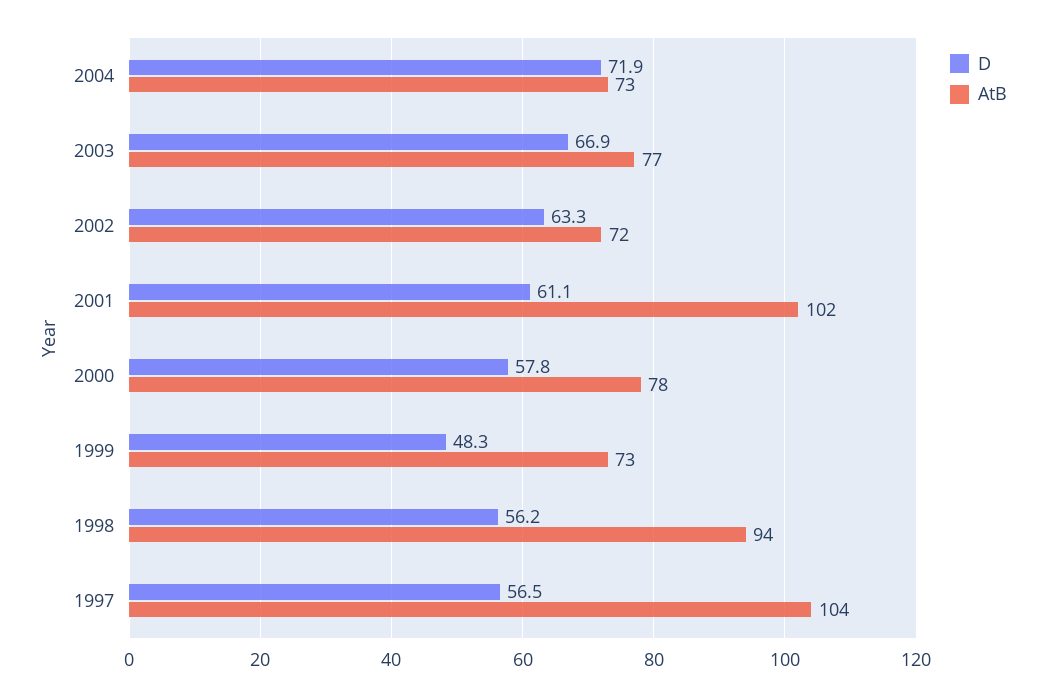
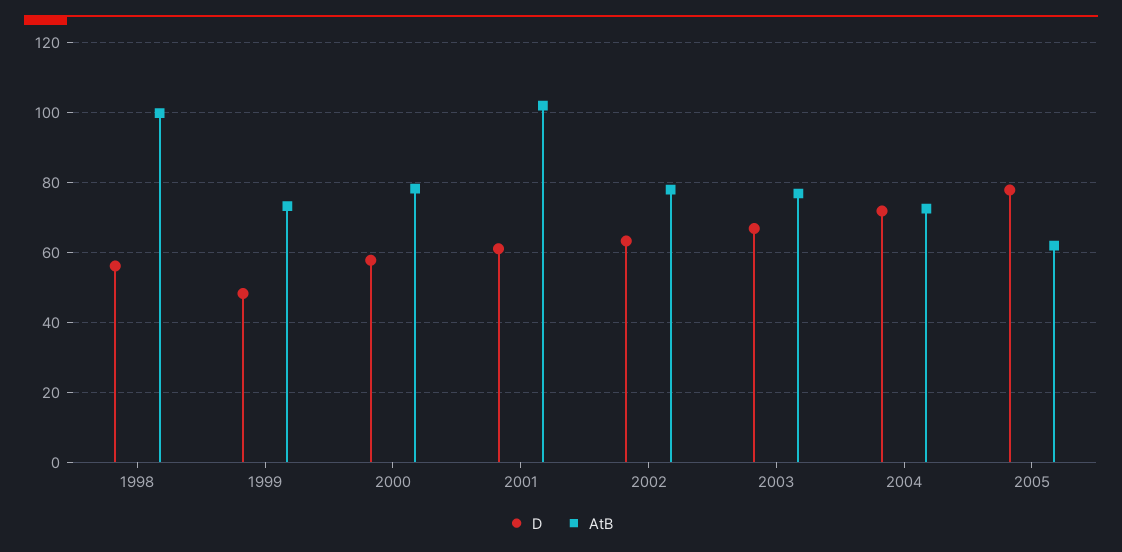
AtB, 2002: 72 -> 78
AtB, 1998: 94 -> 100
D, 1997: 56.5 -> none
AtB, 1997: 104 -> none
D, 2005: none -> 78
AtB, 2005: none -> 62

